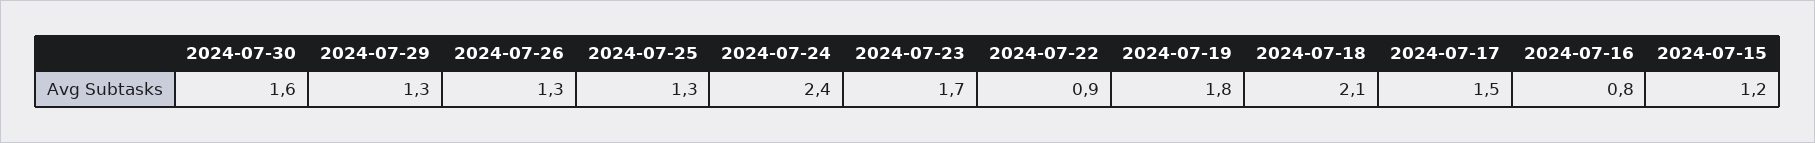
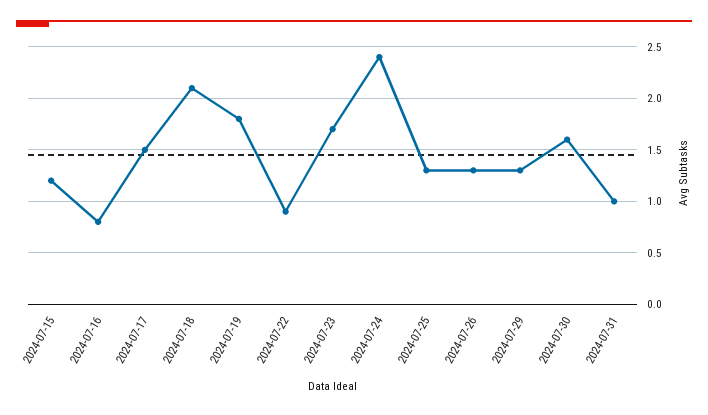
2024-07-31: none -> 1

